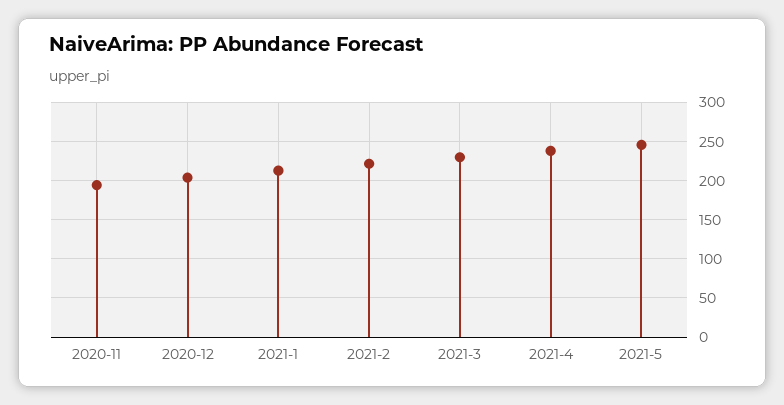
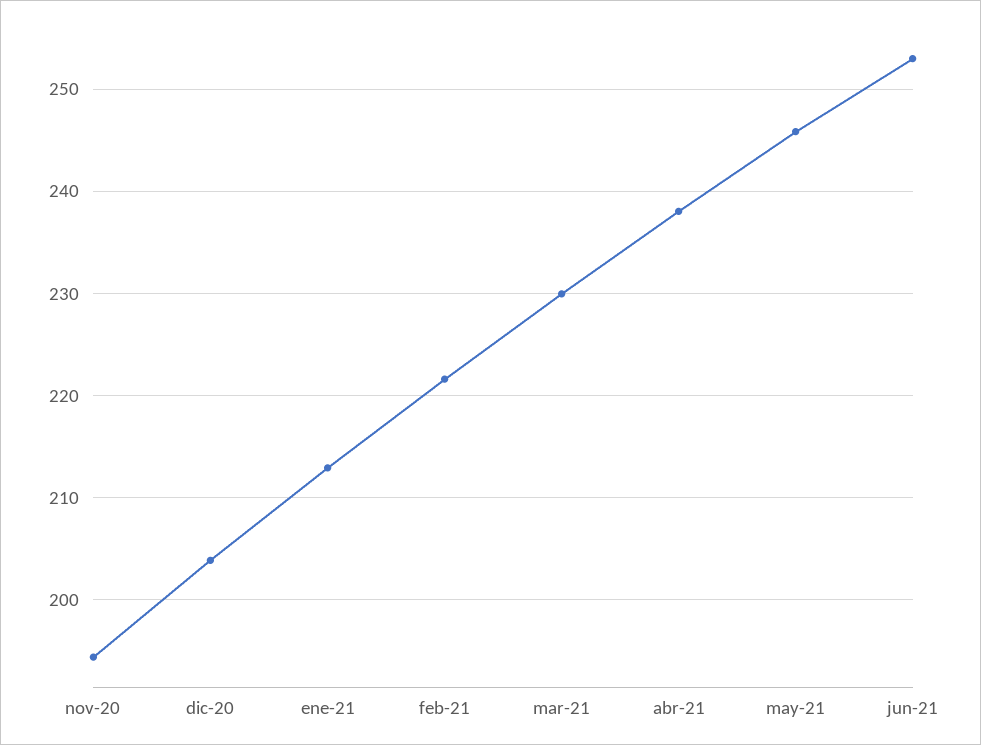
jun-21: none -> 253

